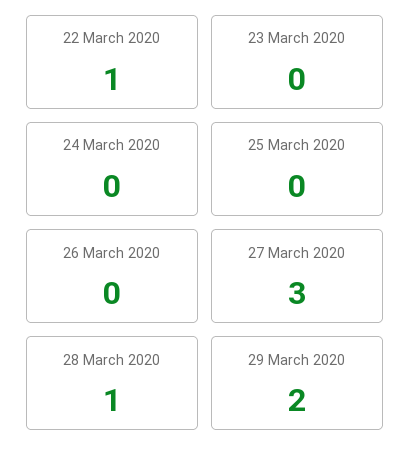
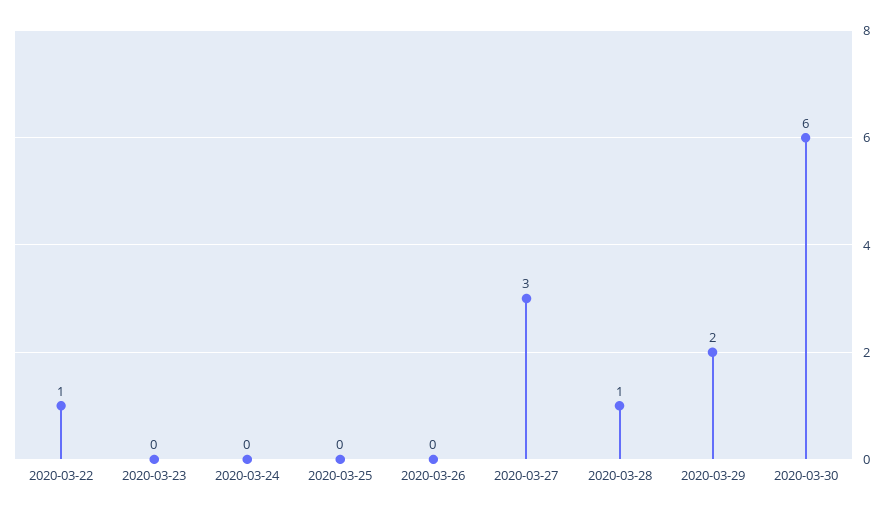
2020-03-30: none -> 6

